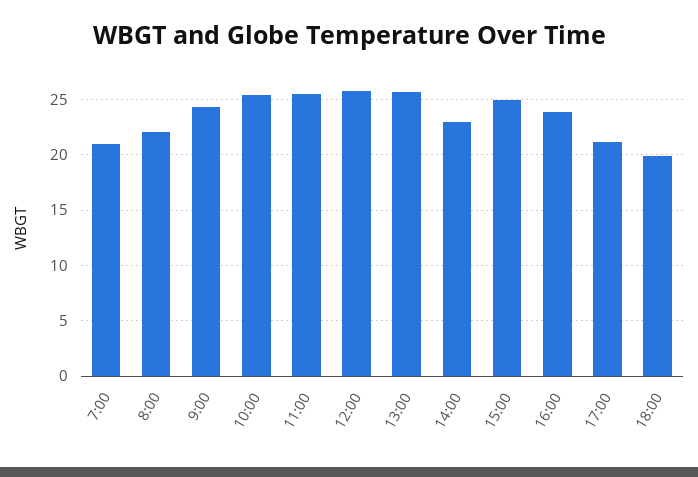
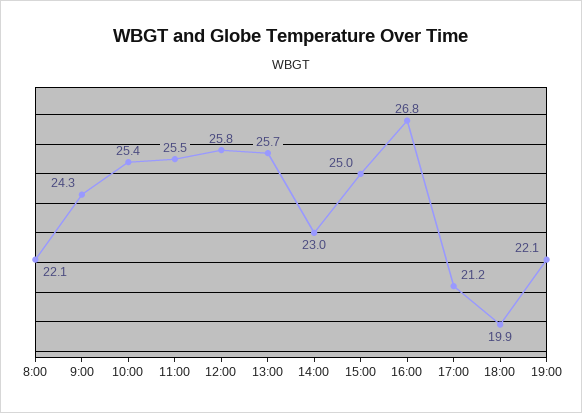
7:00: 21 -> none
16:00: 24 -> 26.8
19:00: none -> 22.1

